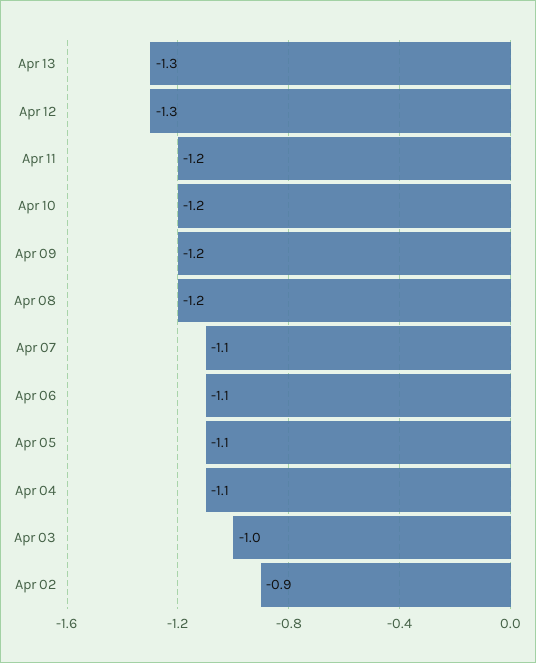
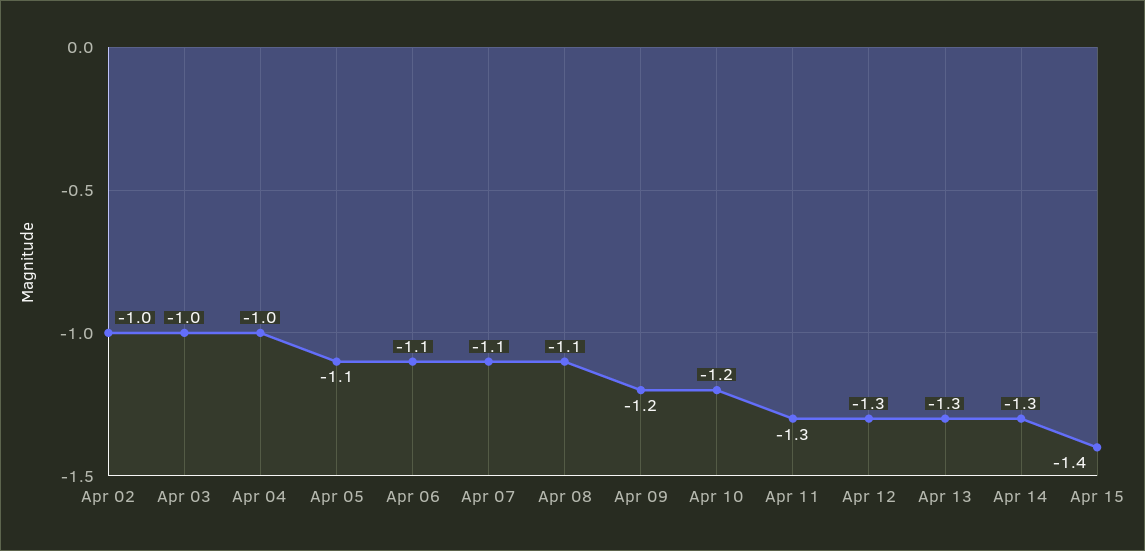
Apr 11: -1.2 -> -1.3
Apr 08: -1.2 -> -1.1
Apr 04: -1.1 -> -1
Apr 02: -0.9 -> -1
Apr 14: none -> -1.3
Apr 15: none -> -1.4

